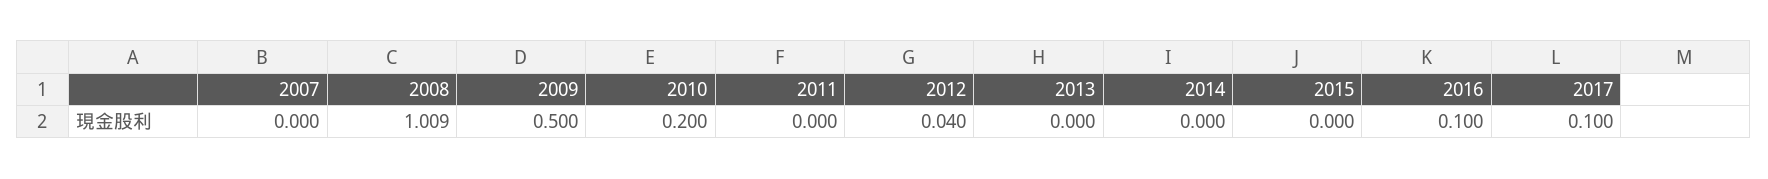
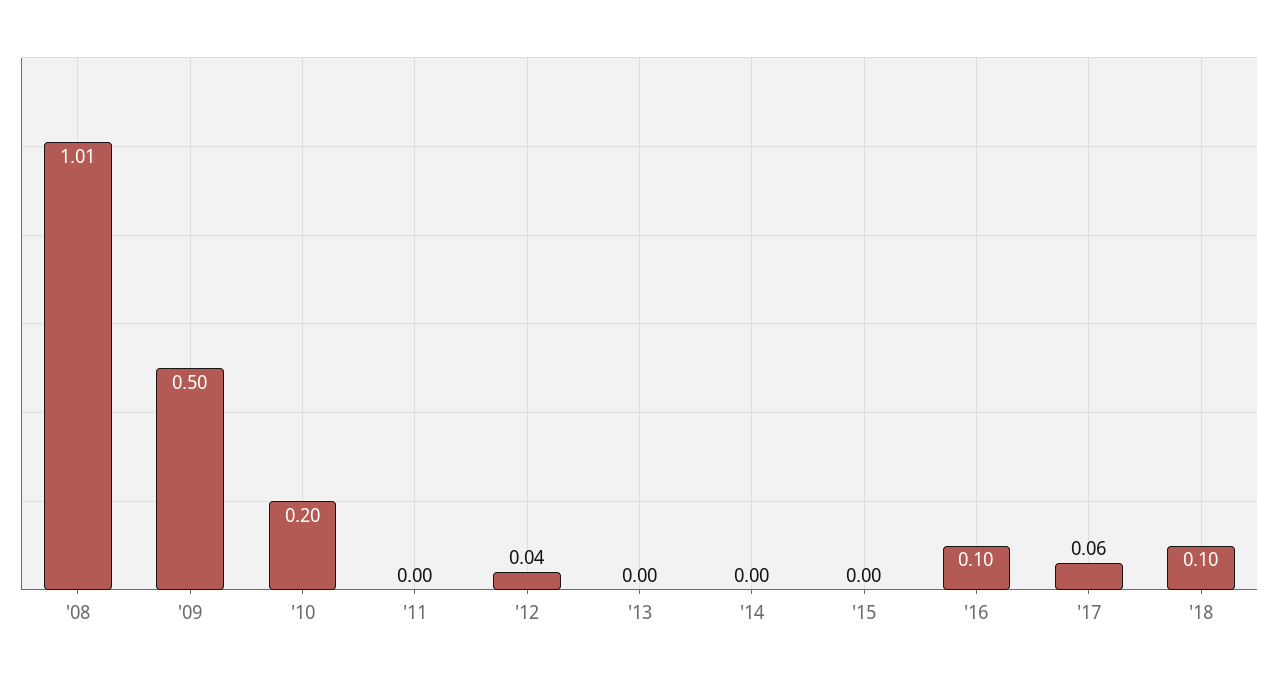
2007: 0 -> none
2017: 0.1 -> 0.06
'18: none -> 0.1

